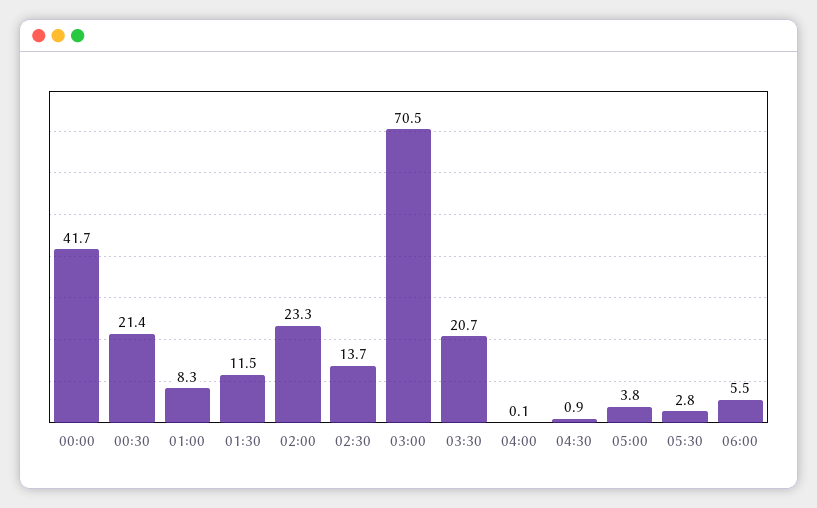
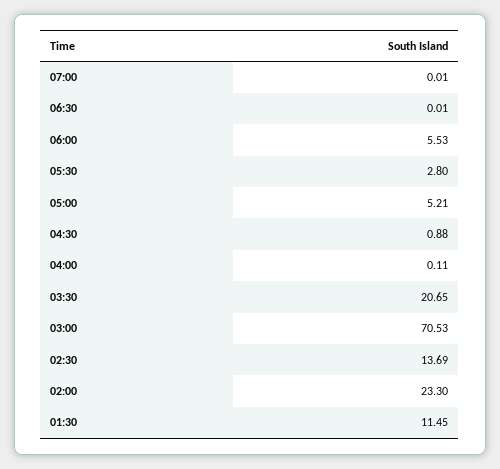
00:00: 41.7 -> none
00:30: 21.4 -> none
01:00: 8.3 -> none
05:00: 3.8 -> 5.21
07:00: none -> 0.01
06:30: none -> 0.01

